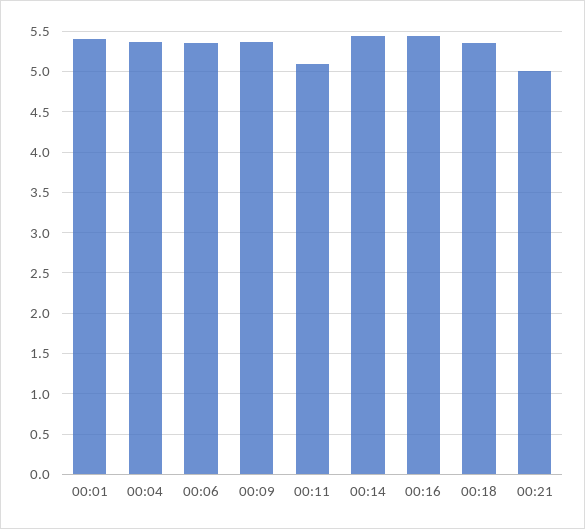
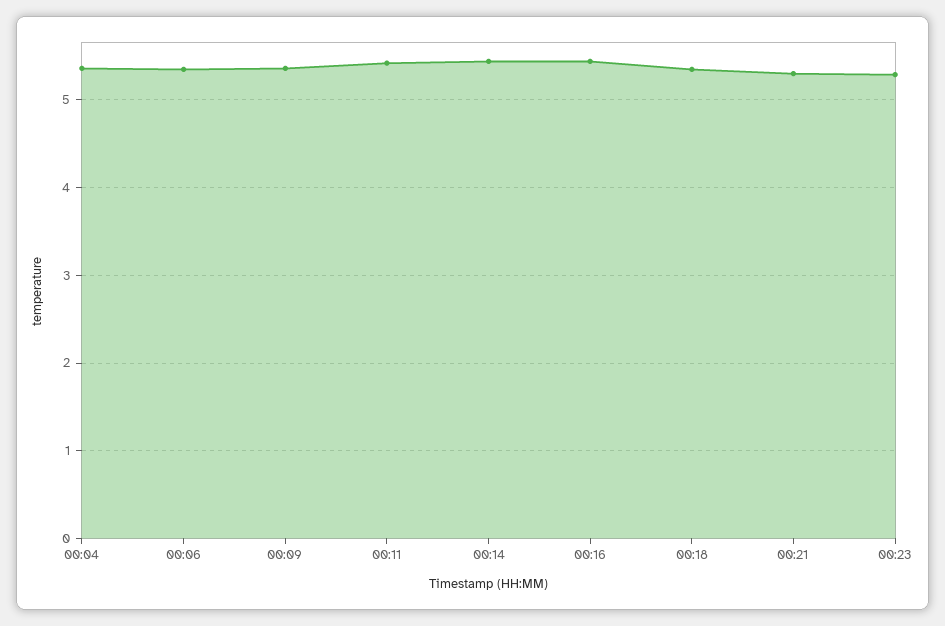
00:01: 5.4 -> none
00:11: 5.1 -> 5.4
00:21: 5 -> 5.3
00:23: none -> 5.3

